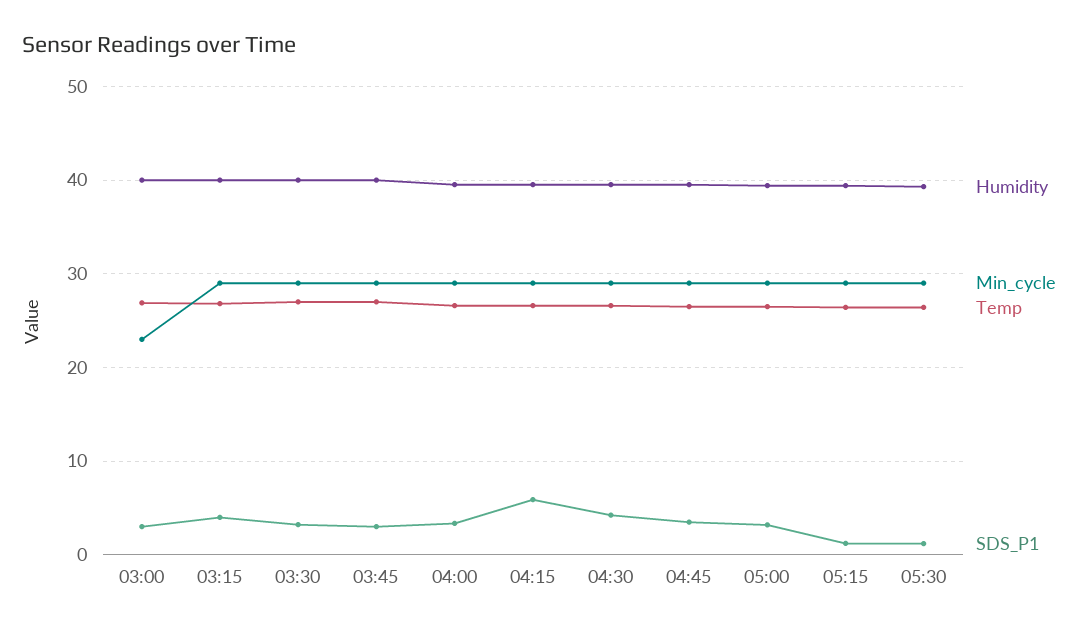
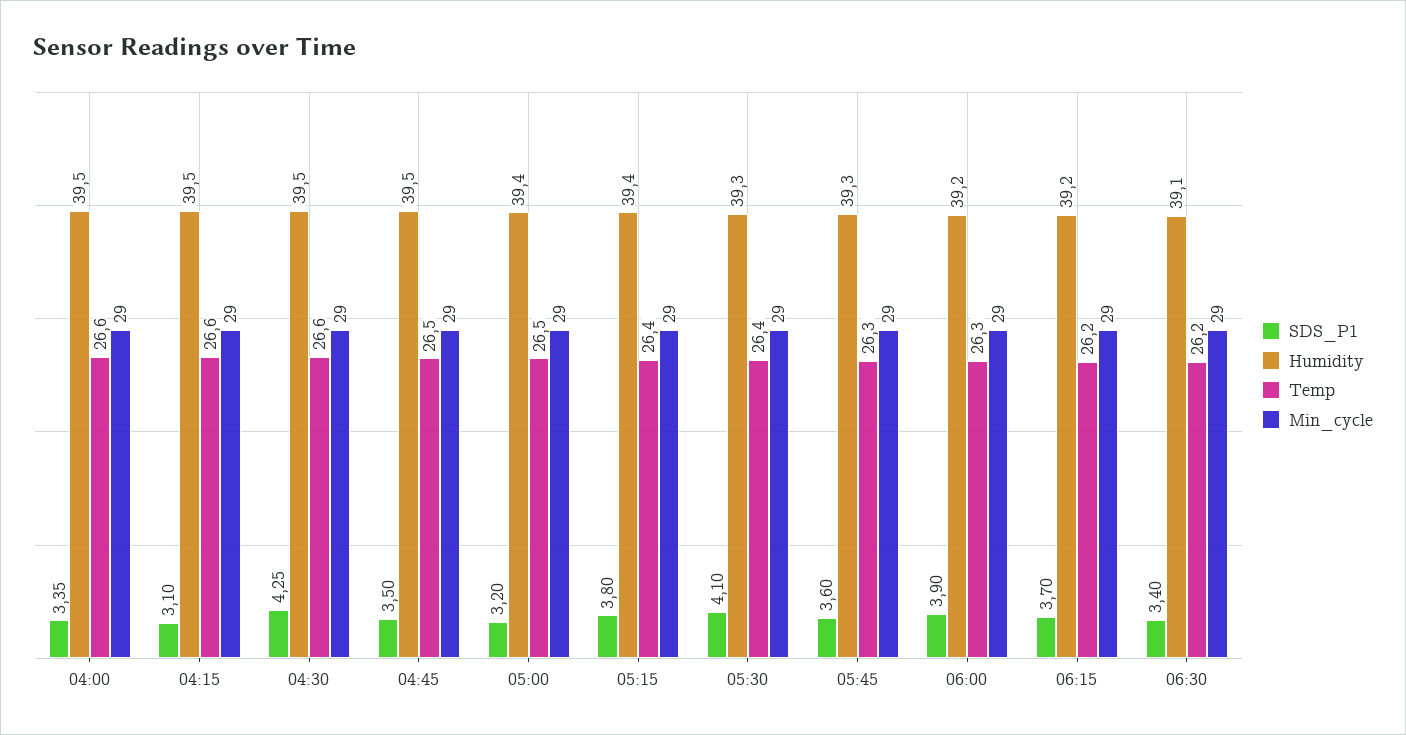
Humidity, 03:00: 40 -> none
Min_cycle, 03:00: 23 -> none
Temp, 03:00: 27 -> none
SDS_P1, 03:00: 3 -> none
Humidity, 03:15: 40 -> none
Min_cycle, 03:15: 29 -> none
Temp, 03:15: 27 -> none
SDS_P1, 03:15: 4 -> none
Humidity, 03:30: 40 -> none
Min_cycle, 03:30: 29 -> none
Temp, 03:30: 27 -> none
SDS_P1, 03:30: 3 -> none
Humidity, 03:45: 40 -> none
Min_cycle, 03:45: 29 -> none
Temp, 03:45: 27 -> none
SDS_P1, 03:45: 3 -> none
SDS_P1, 04:15: 6 -> 3.1
SDS_P1, 05:15: 1 -> 3.8
SDS_P1, 05:30: 1 -> 4.1
SDS_P1, 05:45: none -> 3.6
Humidity, 05:45: none -> 39.3
Temp, 05:45: none -> 26.3
Min_cycle, 05:45: none -> 29
SDS_P1, 06:00: none -> 3.9
Humidity, 06:00: none -> 39.2
Temp, 06:00: none -> 26.3
Min_cycle, 06:00: none -> 29
SDS_P1, 06:15: none -> 3.7
Humidity, 06:15: none -> 39.2
Temp, 06:15: none -> 26.2
Min_cycle, 06:15: none -> 29
SDS_P1, 06:30: none -> 3.4
Humidity, 06:30: none -> 39.1
Temp, 06:30: none -> 26.2
Min_cycle, 06:30: none -> 29

